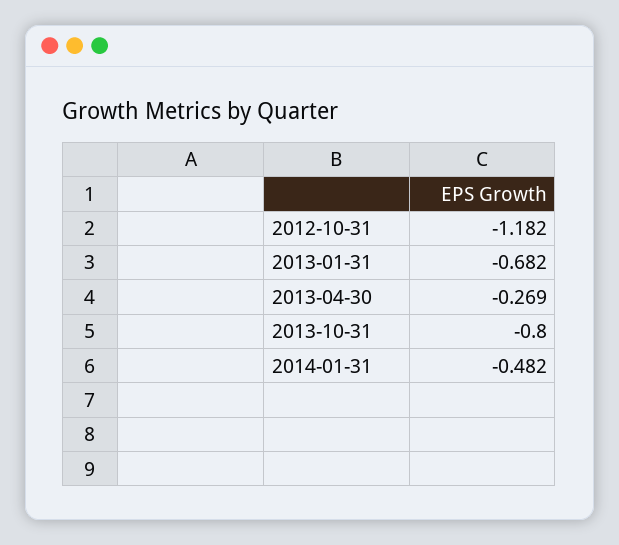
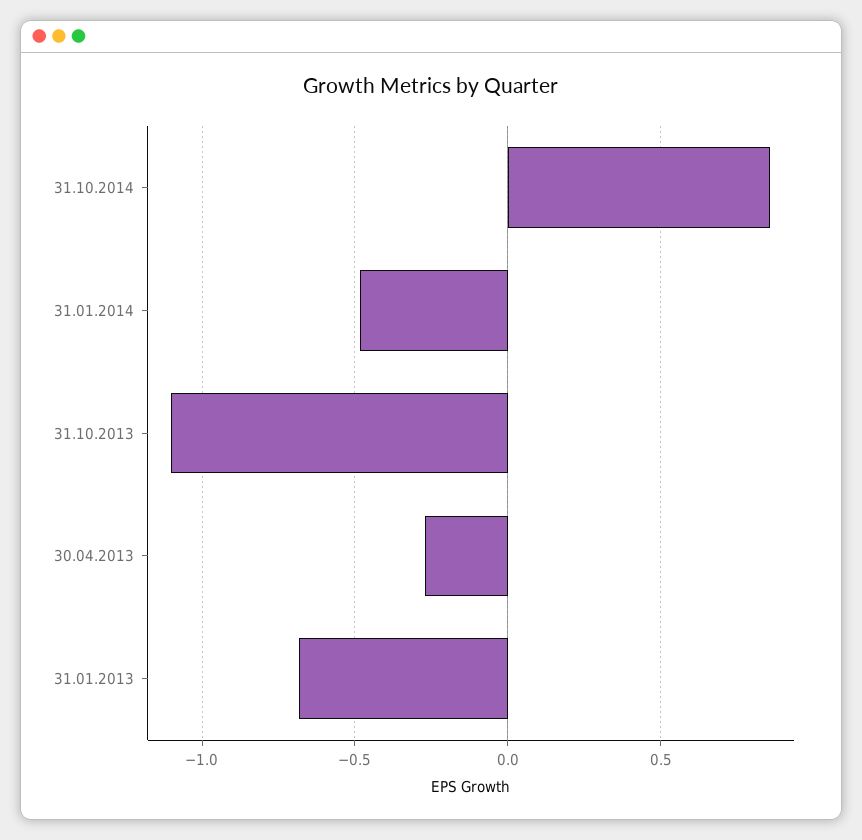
2012-10-31: -1.182 -> none
2013-10-31: -0.8 -> -1.1
31.10.2014: none -> 0.85

